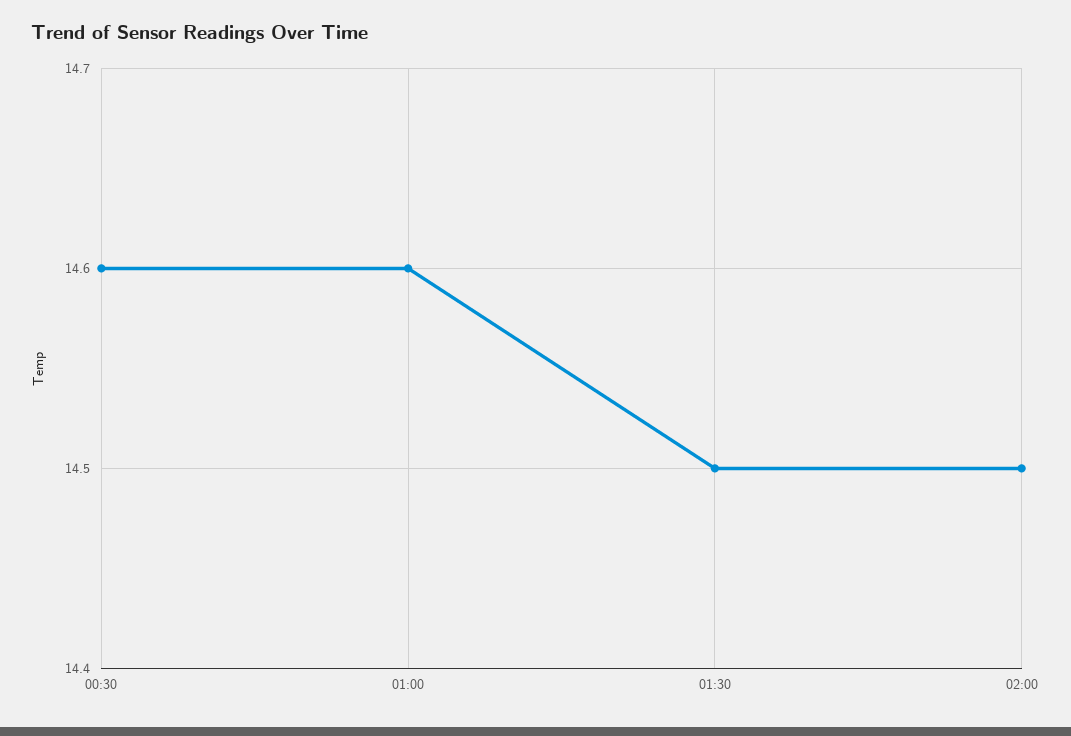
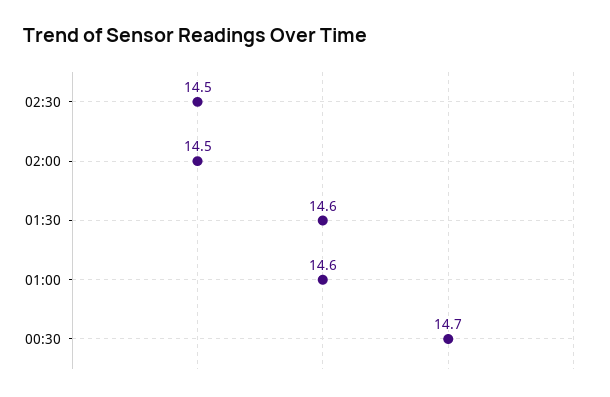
00:30: 14.6 -> 14.7
01:30: 14.5 -> 14.6
02:30: none -> 14.5

